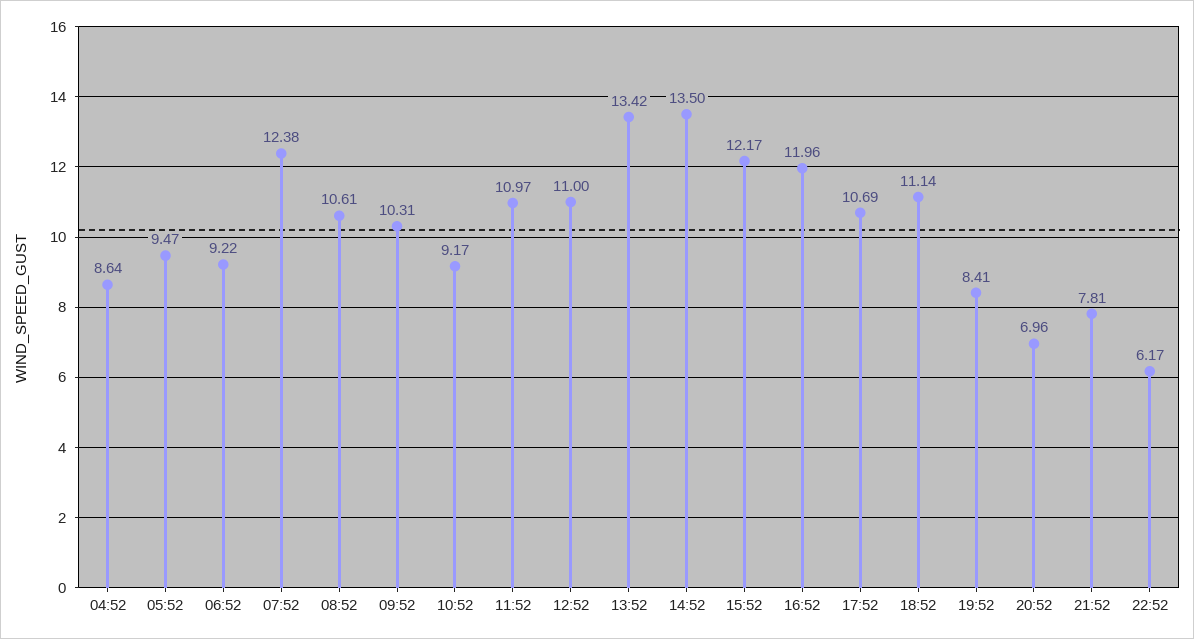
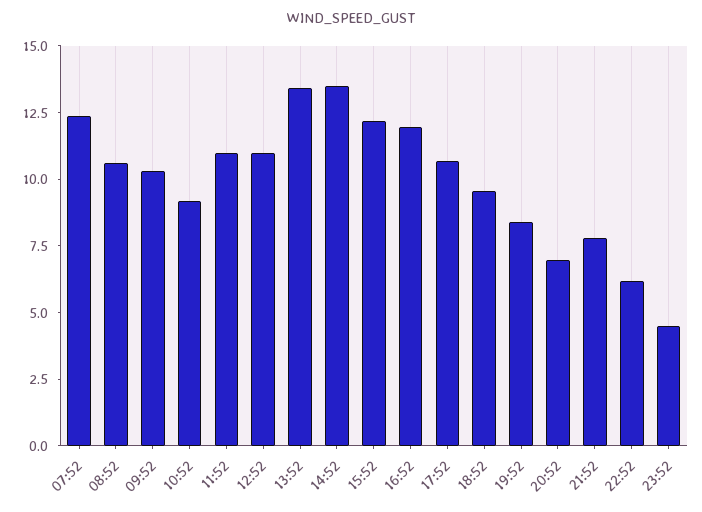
04:52: 8.64 -> none
05:52: 9.47 -> none
06:52: 9.22 -> none
18:52: 11.14 -> 9.5
23:52: none -> 4.5

